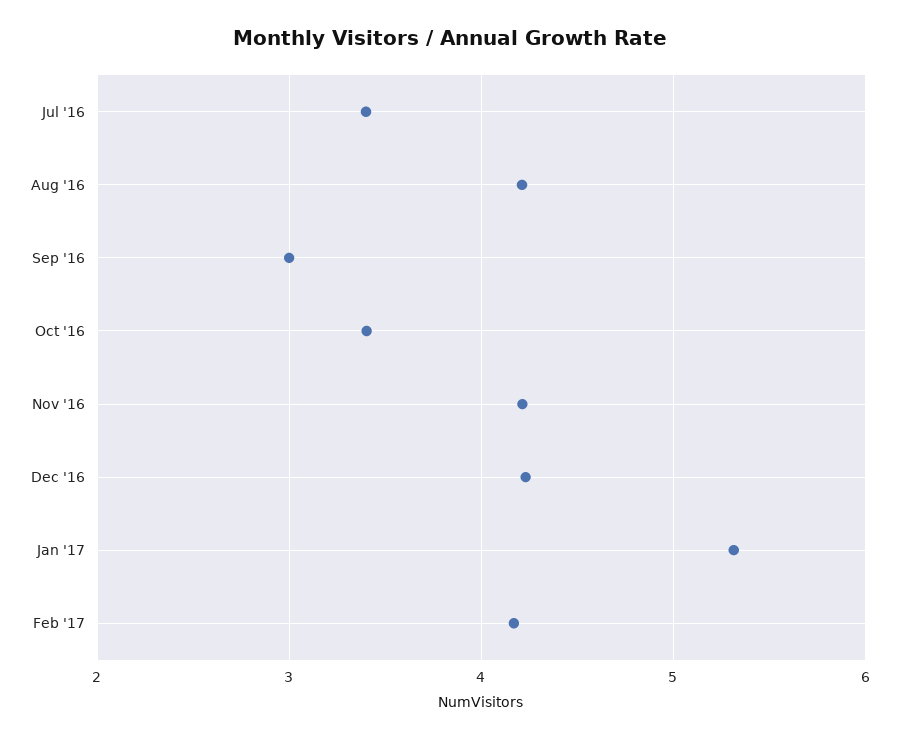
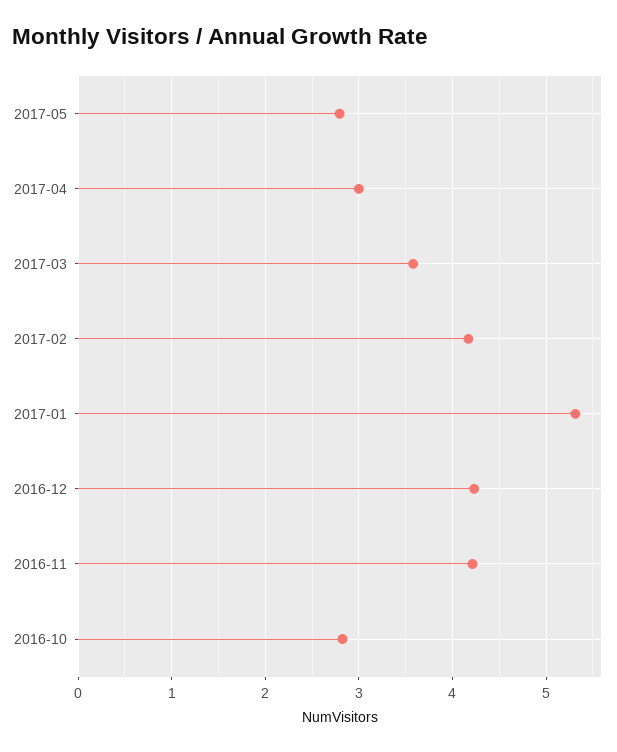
Jul '16: 3.4 -> none
Aug '16: 4.2 -> none
Sep '16: 3 -> none
Oct '16: 3.4 -> 2.8
2017-05: none -> 2.8
2017-04: none -> 3
2017-03: none -> 3.6

